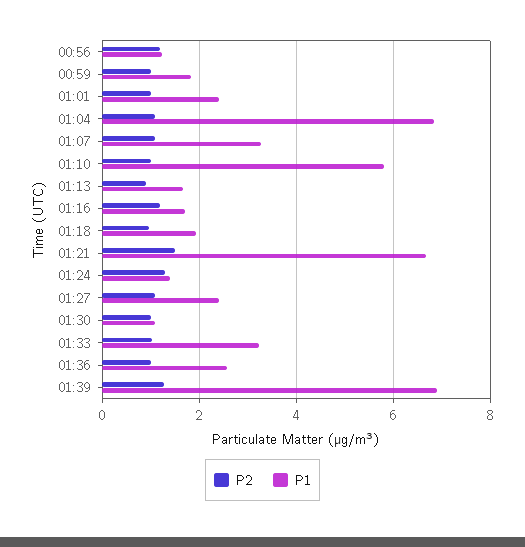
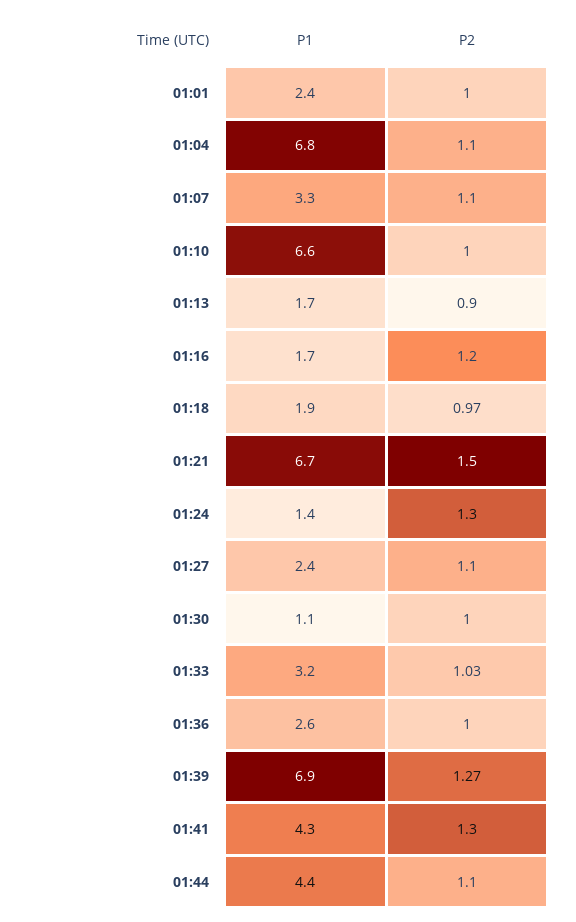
P2, 00:56: 1.2 -> none
P1, 00:56: 1.2 -> none
P2, 00:59: 1 -> none
P1, 00:59: 1.8 -> none
P1, 01:10: 5.8 -> 6.6
P1, 01:41: none -> 4.3
P2, 01:41: none -> 1.3
P1, 01:44: none -> 4.4
P2, 01:44: none -> 1.1

